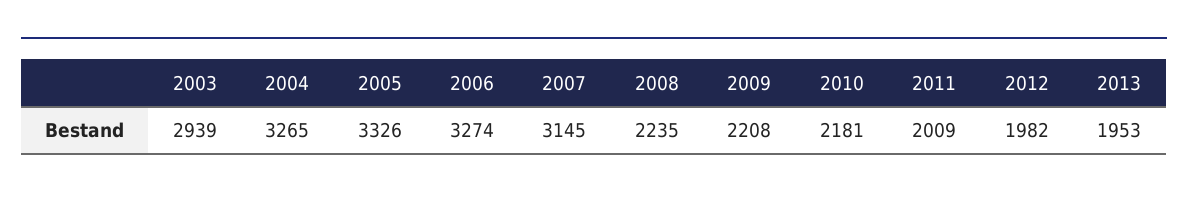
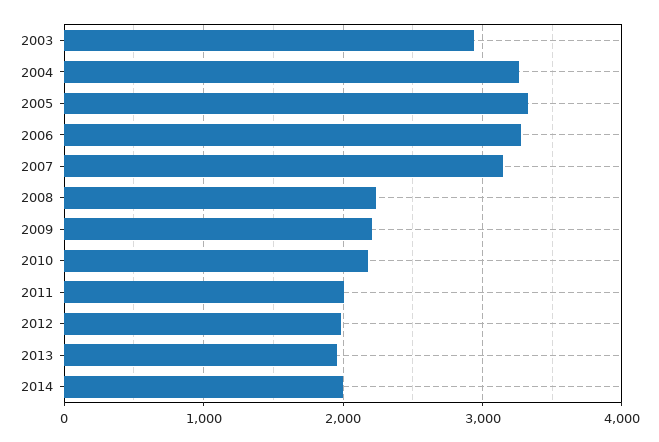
2014: none -> 2000

